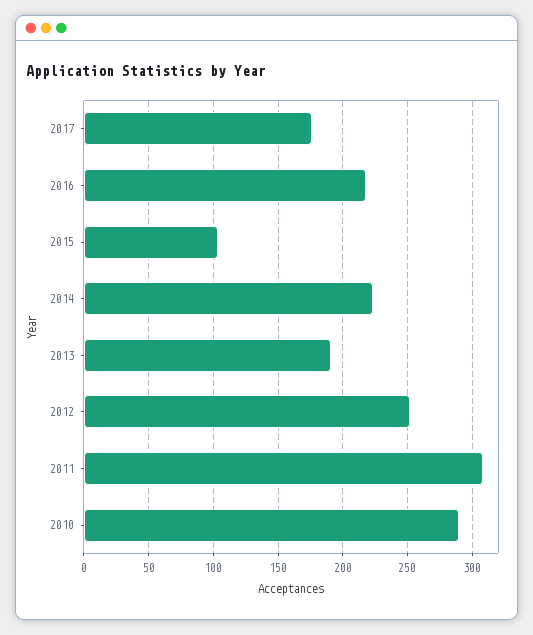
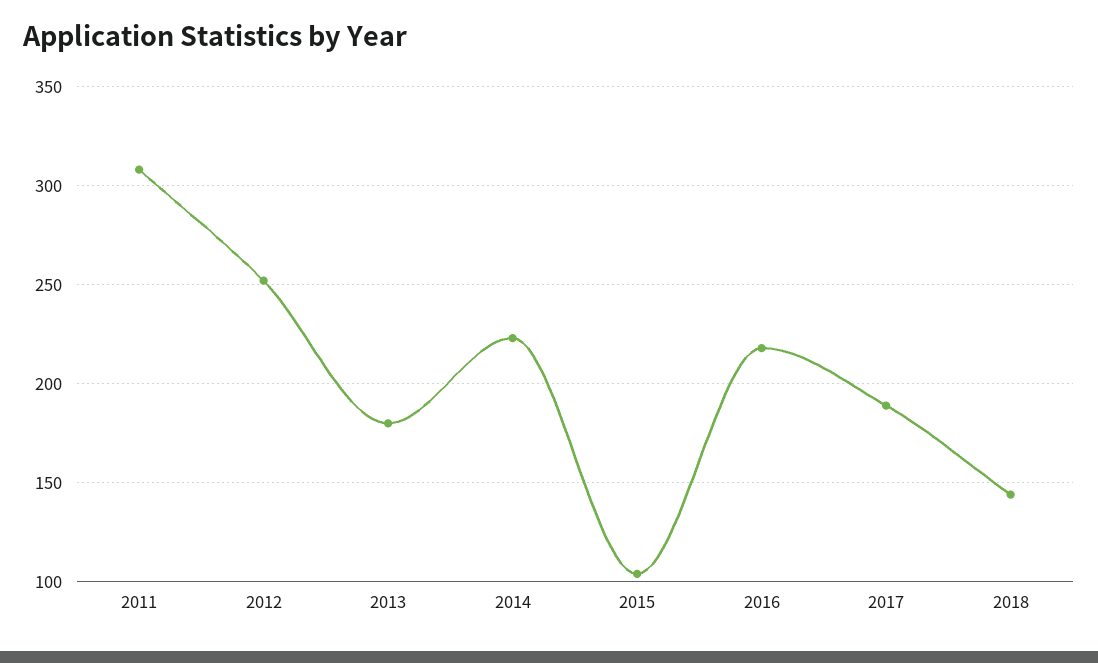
2017: 175 -> 190
2013: 190 -> 180
2010: 290 -> none
2018: none -> 145

